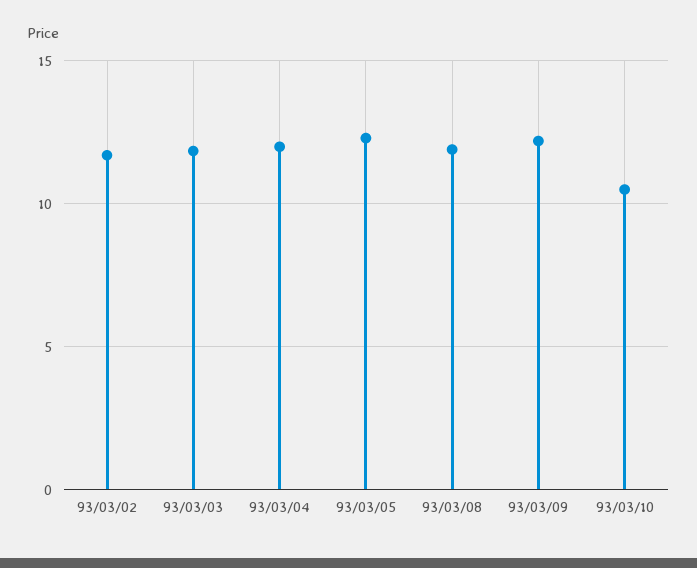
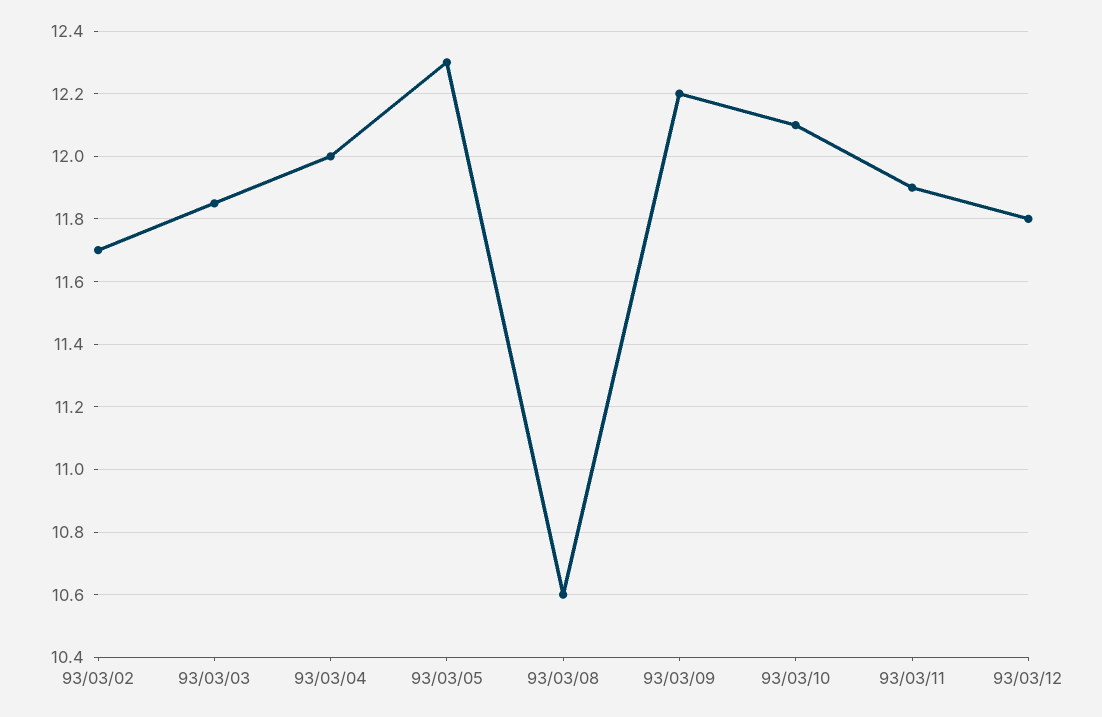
93/03/08: 12 -> 10.6
93/03/10: 10.5 -> 12.1
93/03/11: none -> 11.9
93/03/12: none -> 11.8

